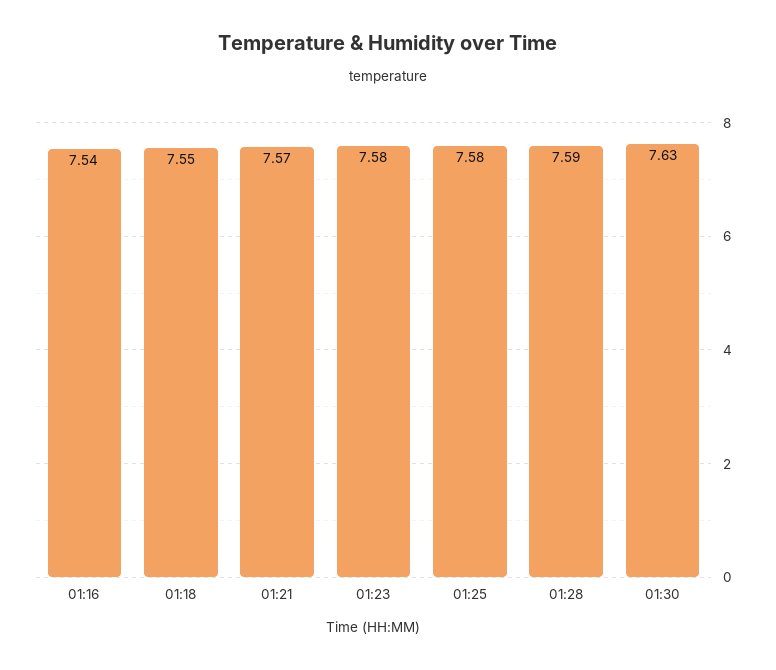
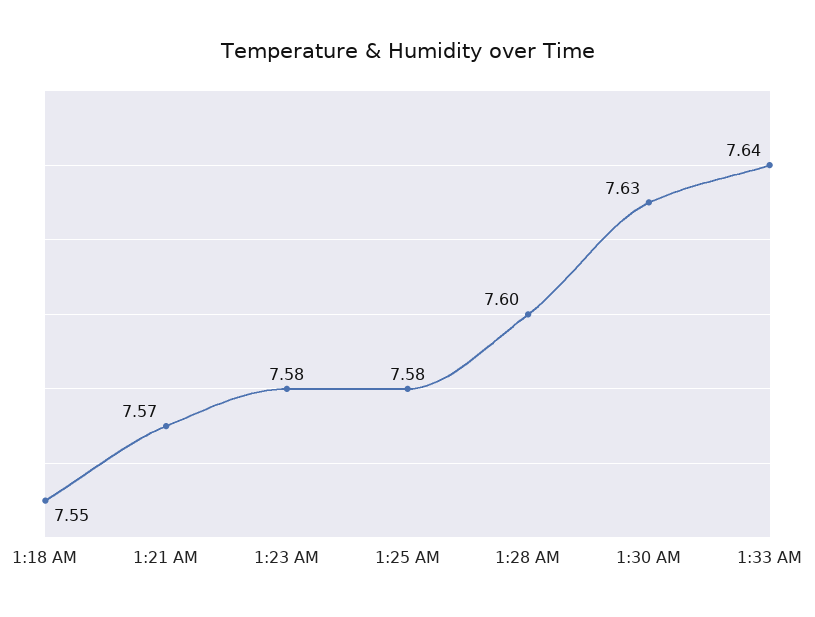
01:16: 7.54 -> none
01:28: 7.59 -> 7.6
1:33 AM: none -> 7.64

